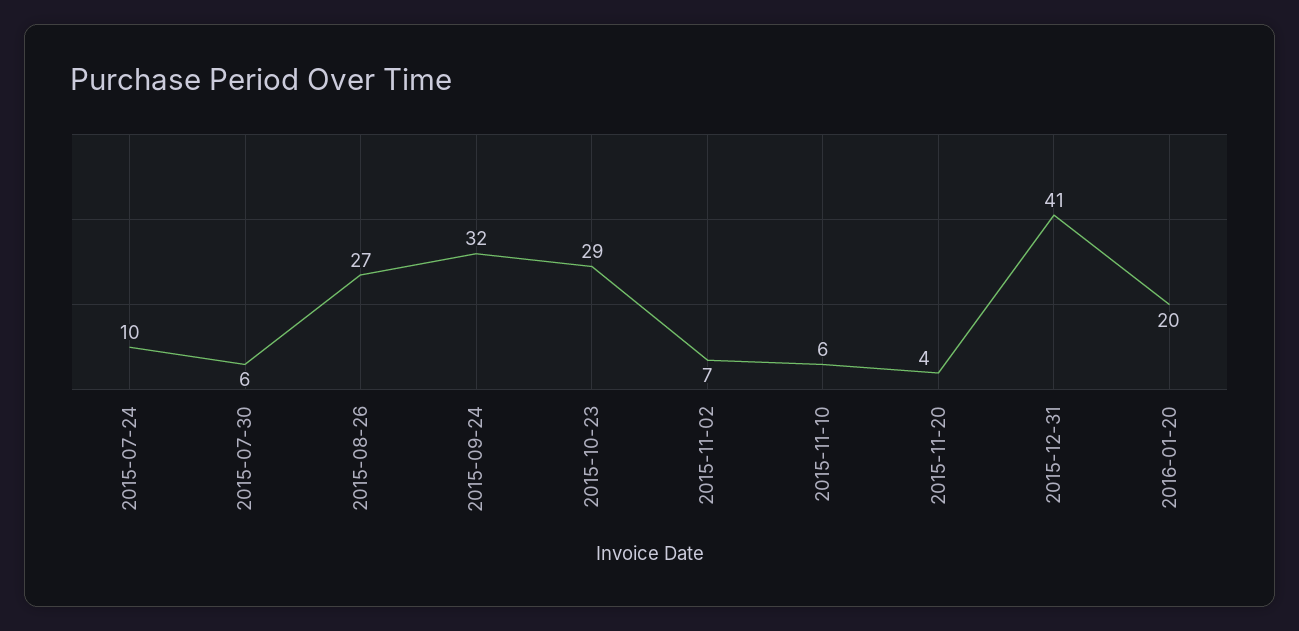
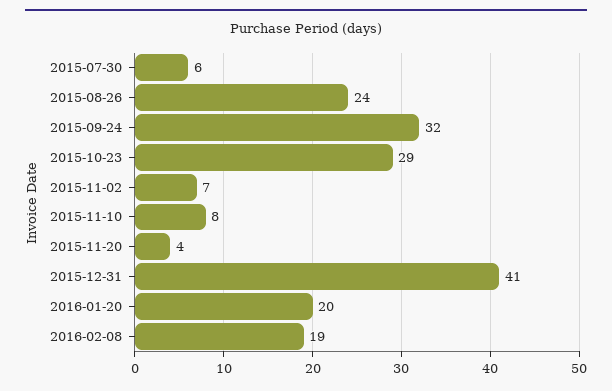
2015-07-24: 10 -> none
2015-08-26: 27 -> 24
2015-11-10: 6 -> 8
2016-02-08: none -> 19

